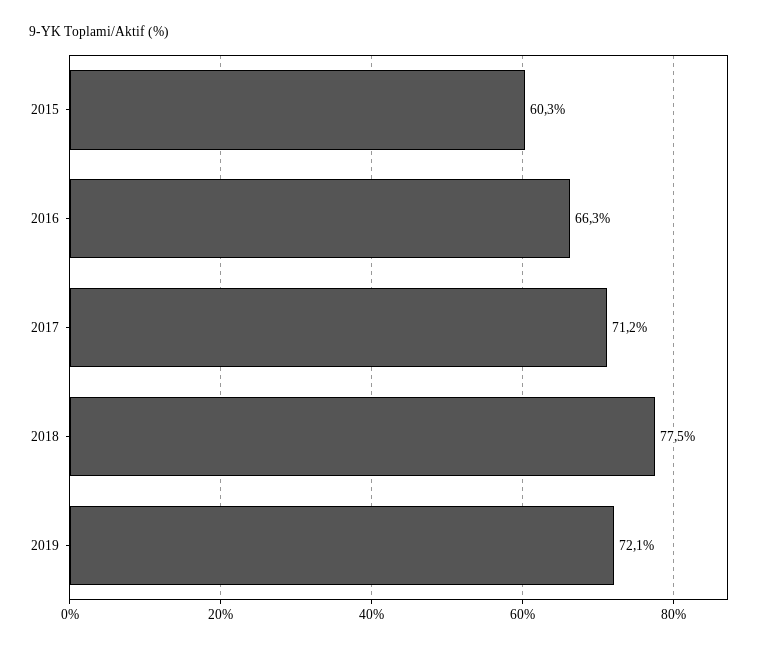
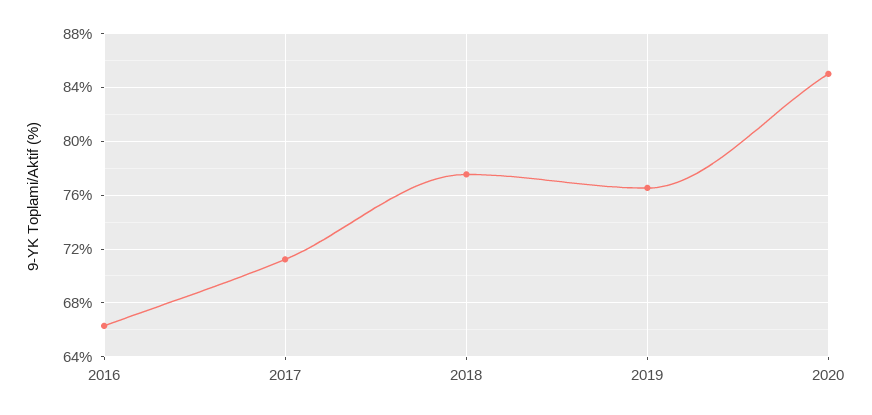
2015: 60.3 -> none
2019: 72.1 -> 76.5
2020: none -> 85

